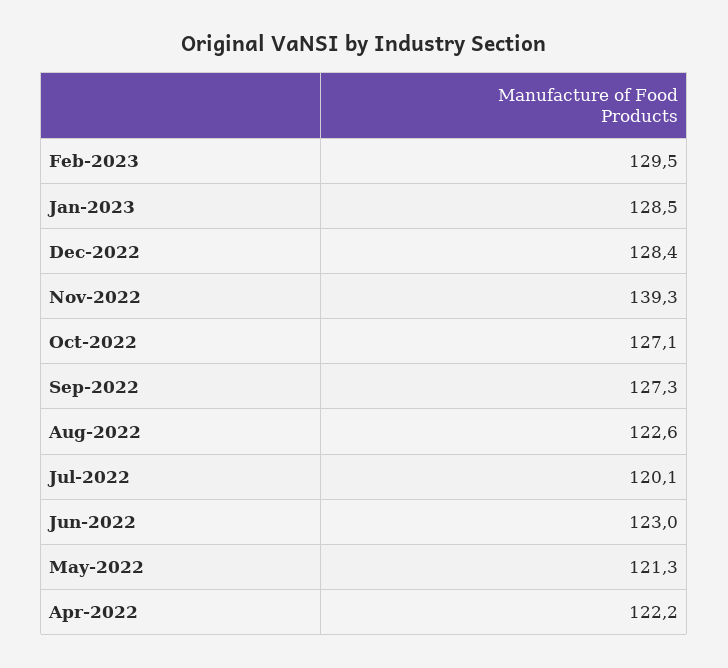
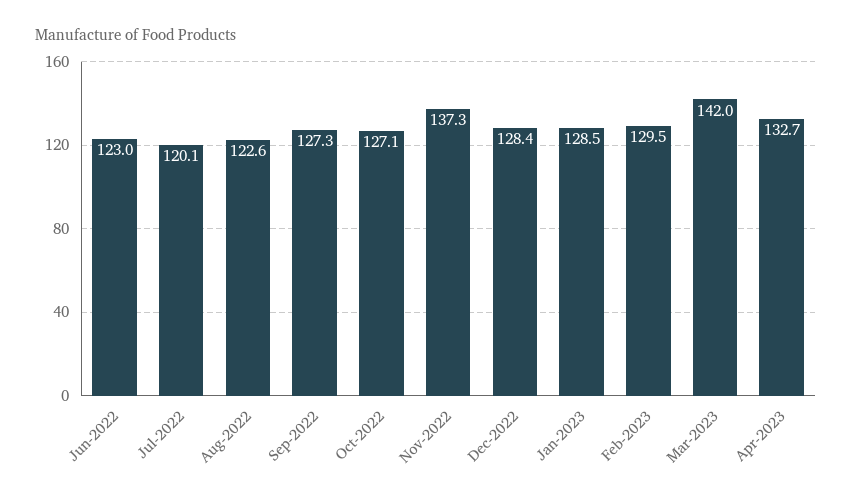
Nov-2022: 139.3 -> 137.3
May-2022: 121.3 -> none
Apr-2022: 122.2 -> none
Mar-2023: none -> 142
Apr-2023: none -> 132.7

